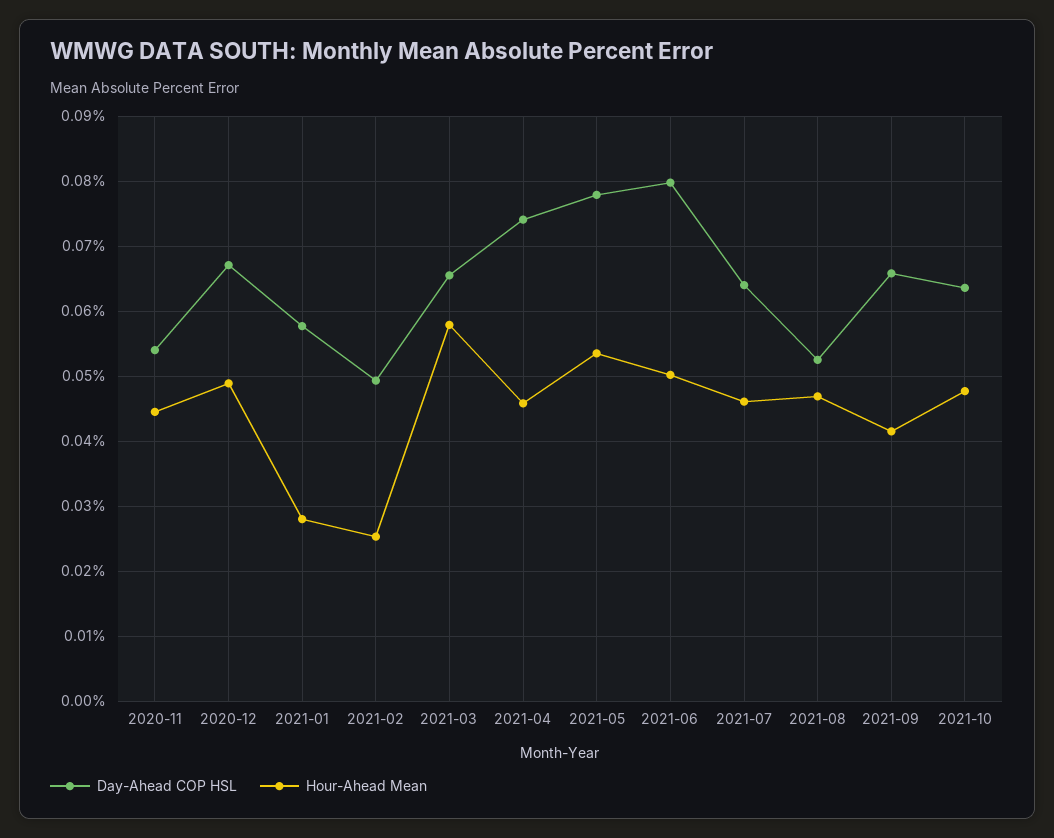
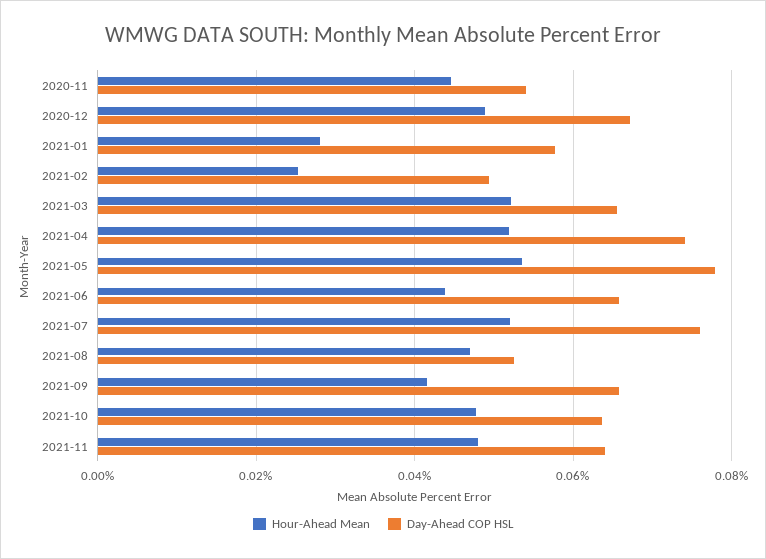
Hour-Ahead Mean, 2021-03: 0.058 -> 0.052
Hour-Ahead Mean, 2021-04: 0.046 -> 0.052
Day-Ahead COP HSL, 2021-06: 0.08 -> 0.066
Hour-Ahead Mean, 2021-06: 0.05 -> 0.044
Day-Ahead COP HSL, 2021-07: 0.064 -> 0.076
Hour-Ahead Mean, 2021-07: 0.046 -> 0.052
Hour-Ahead Mean, 2021-11: none -> 0.048
Day-Ahead COP HSL, 2021-11: none -> 0.064

